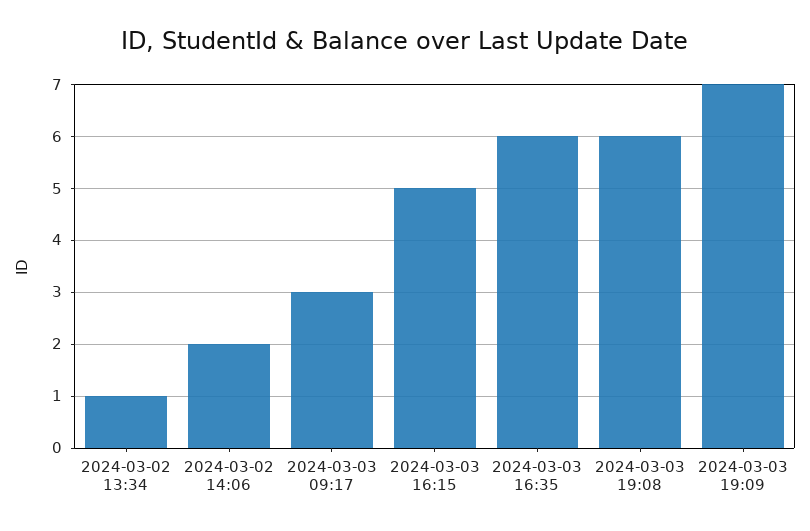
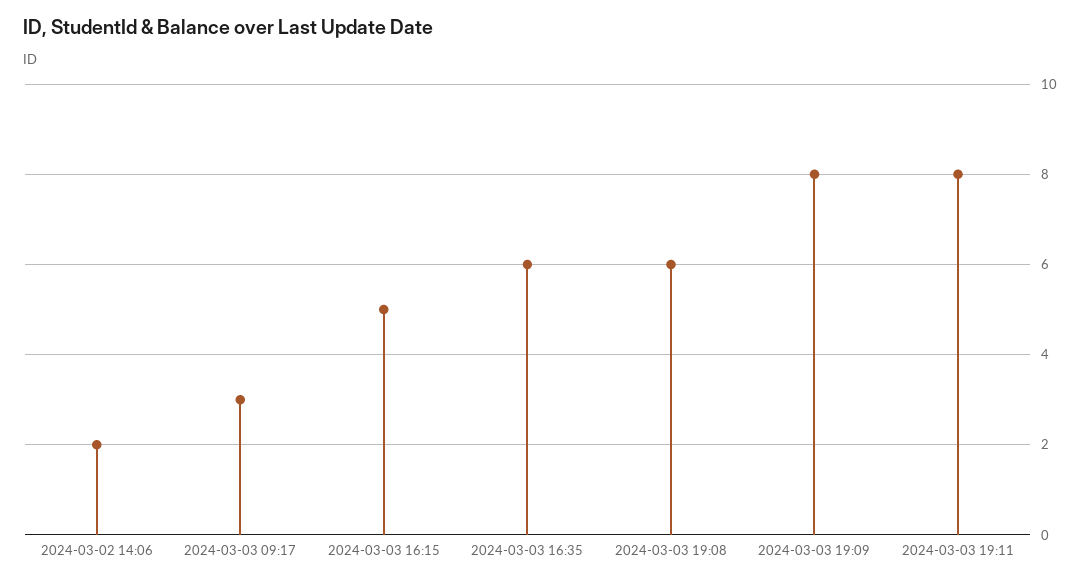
2024-03-02 13:34: 1 -> none
2024-03-03 19:09: 7 -> 8
2024-03-03 19:11: none -> 8

